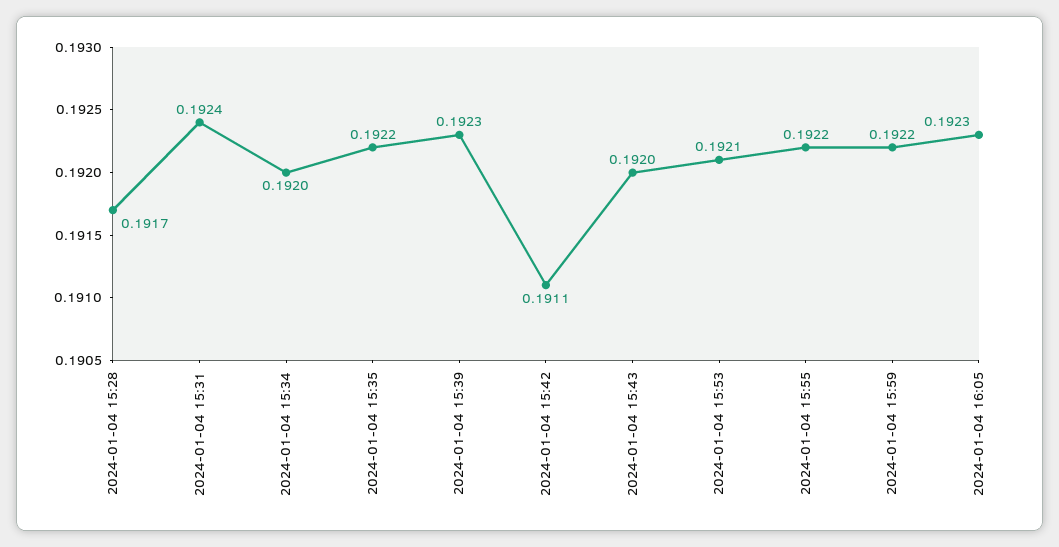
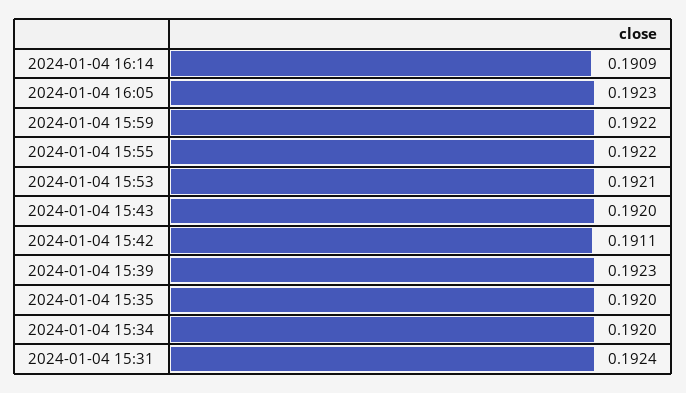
2024-01-04 15:28: 0.1917 -> none
2024-01-04 15:35: 0.1922 -> 0.192
2024-01-04 16:14: none -> 0.1909

